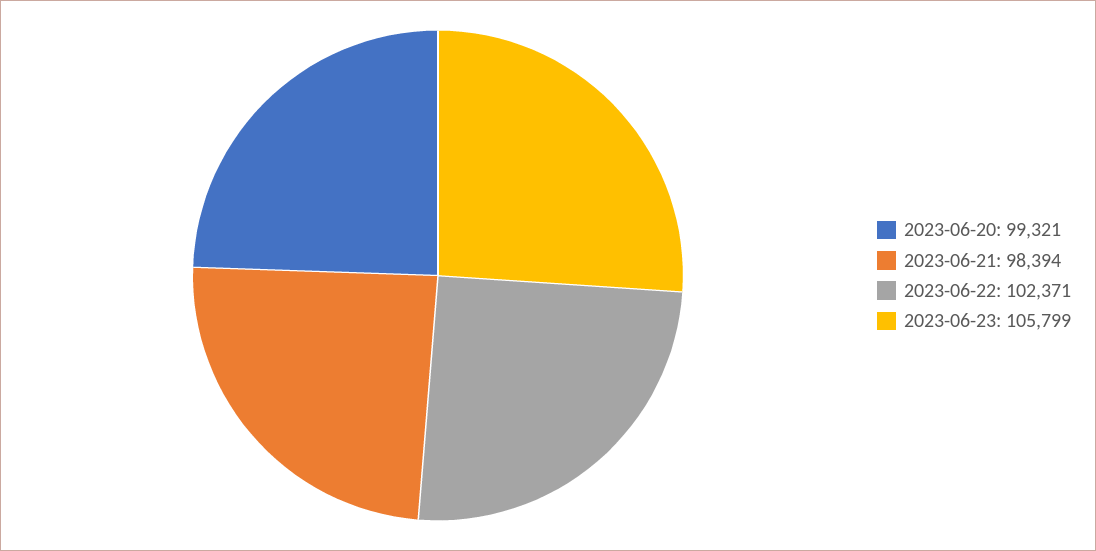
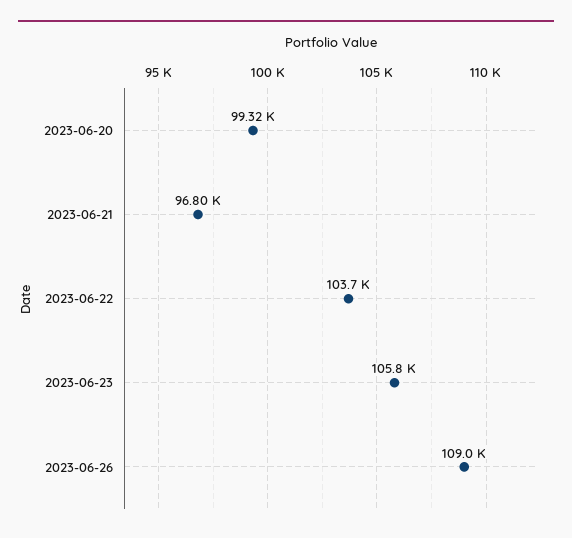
2023-06-21: 98394 -> 96800
2023-06-22: 102371 -> 103700
2023-06-26: none -> 109000

